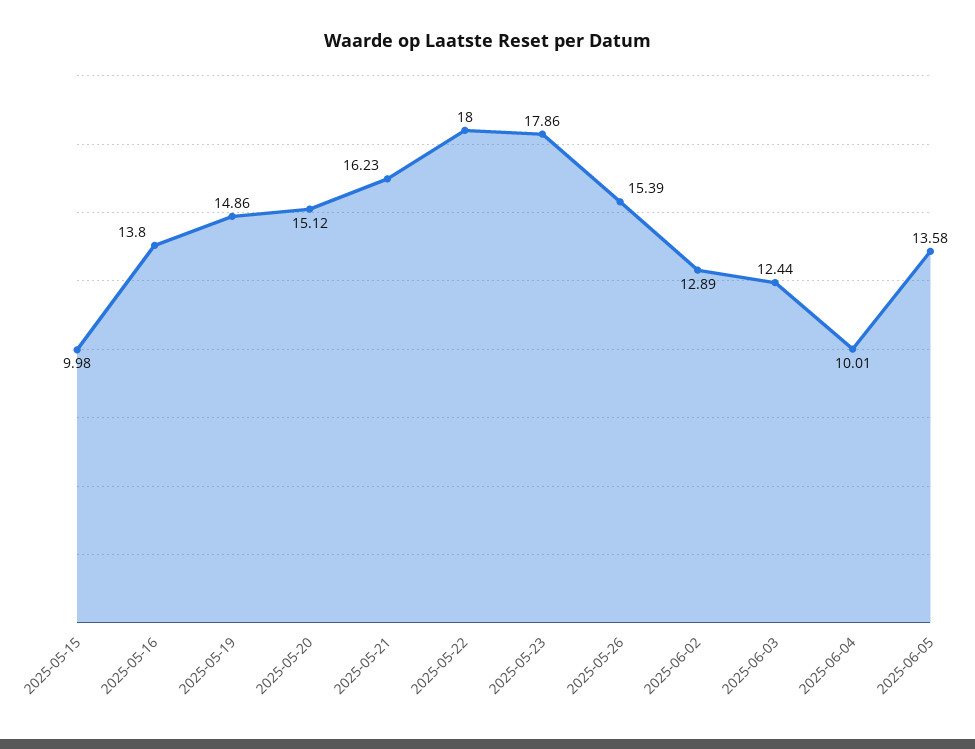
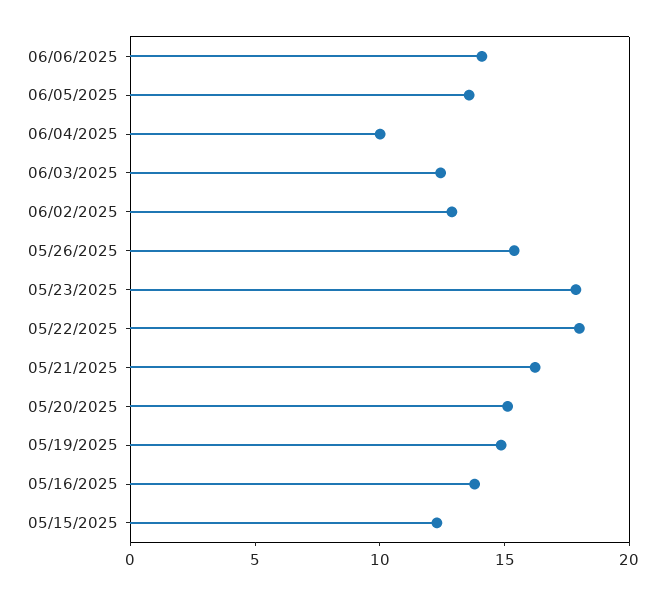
2025-05-15: 9.98 -> 12
06/06/2025: none -> 14

